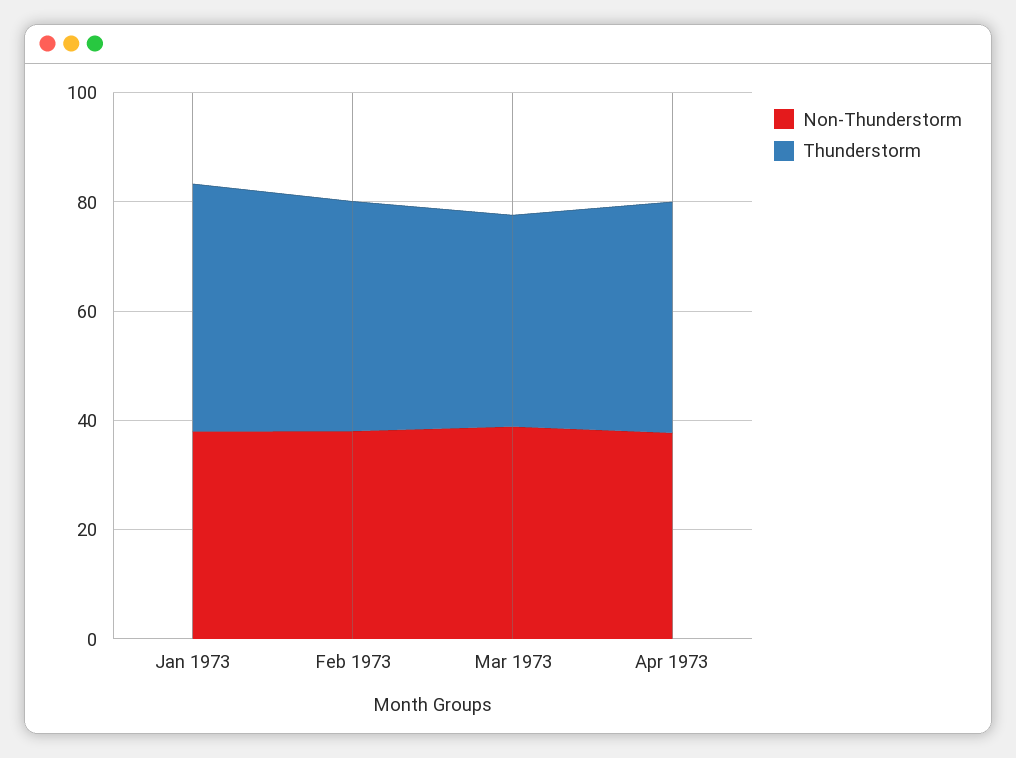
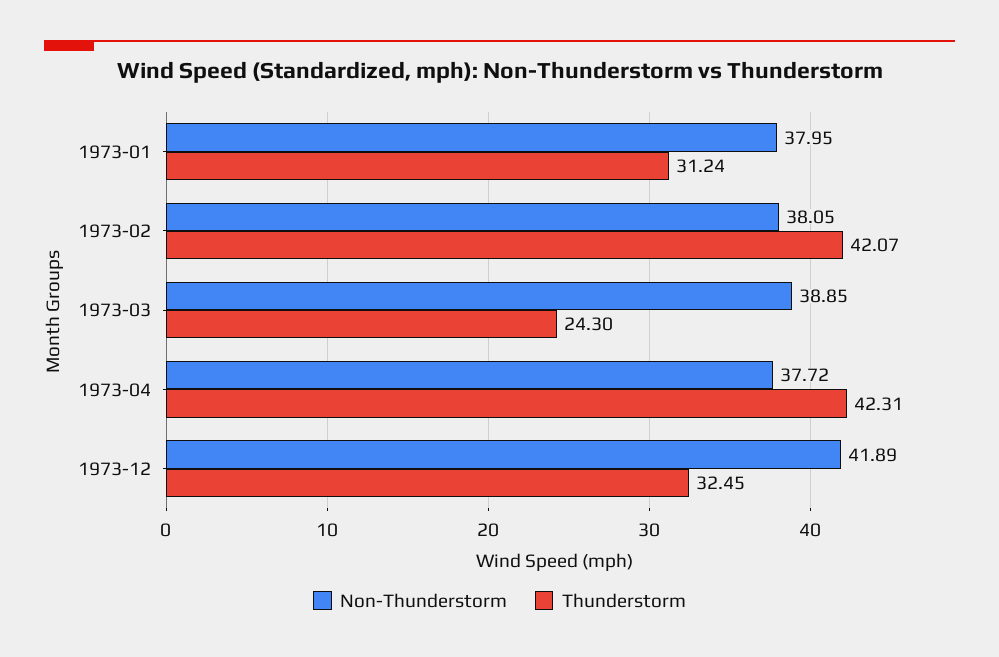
Thunderstorm, Jan 1973: 45 -> 31.24
Thunderstorm, Mar 1973: 40 -> 24.3
Non-Thunderstorm, 1973-12: none -> 41.89
Thunderstorm, 1973-12: none -> 32.45

